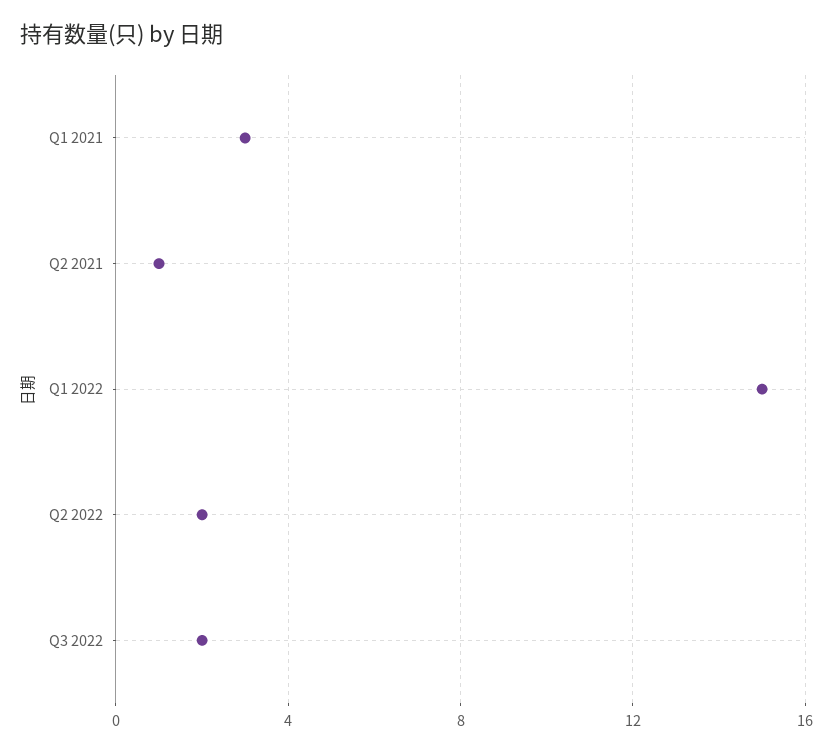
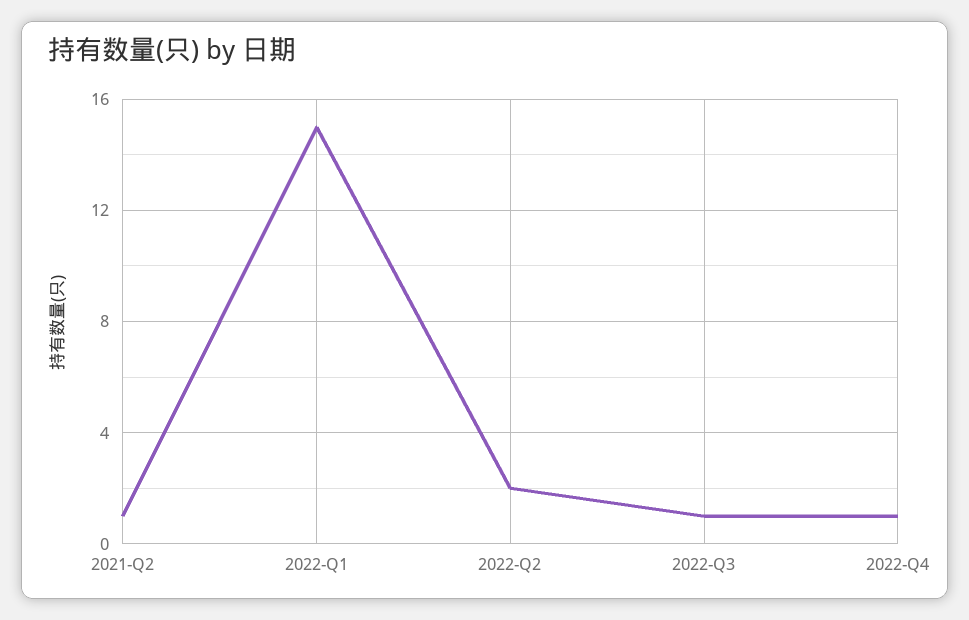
Q1 2021: 3 -> none
Q3 2022: 2 -> 1
2022-Q4: none -> 1

